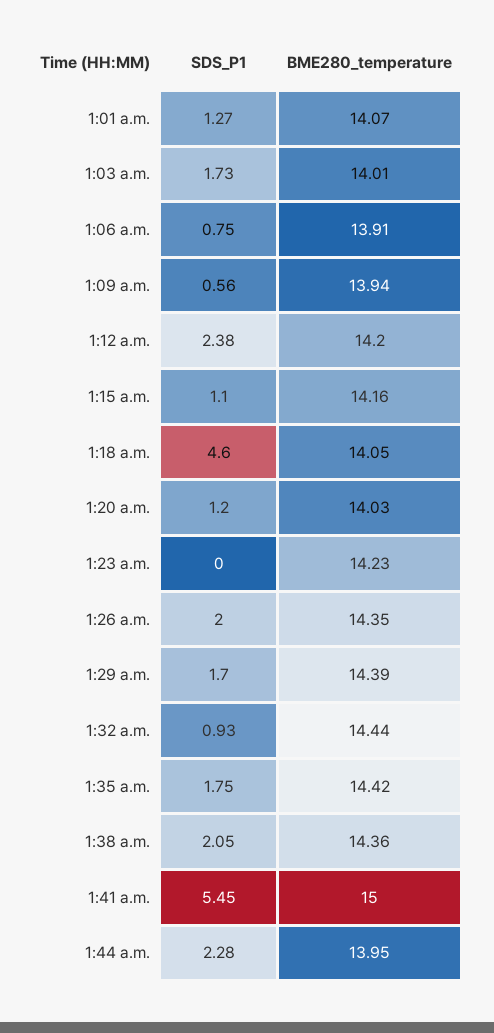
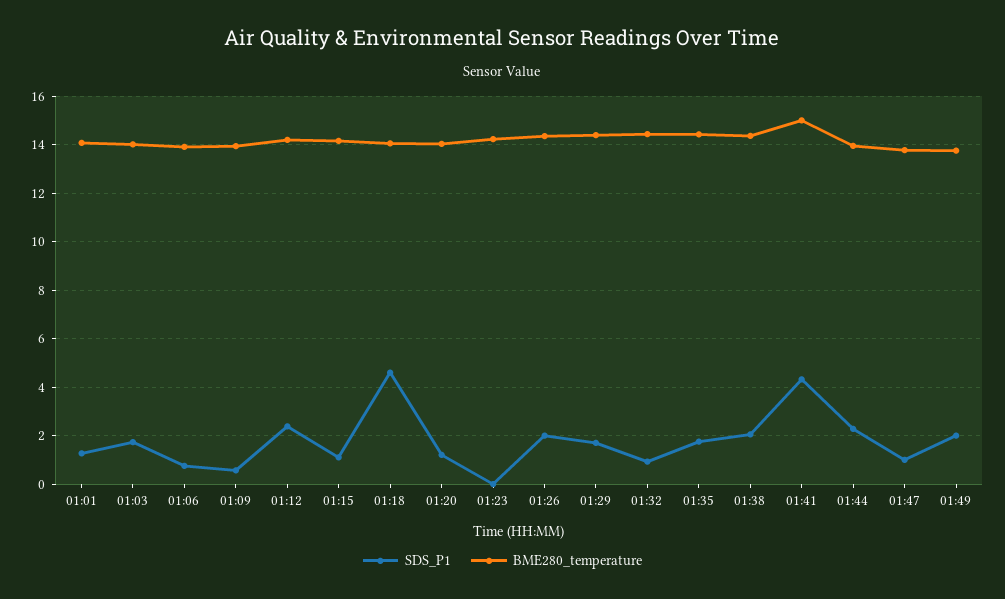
SDS_P1, 1:41 a.m.: 5.45 -> 4.25
SDS_P1, 01:47: none -> 1
BME280_temperature, 01:47: none -> 13.75
SDS_P1, 01:49: none -> 2
BME280_temperature, 01:49: none -> 13.75

